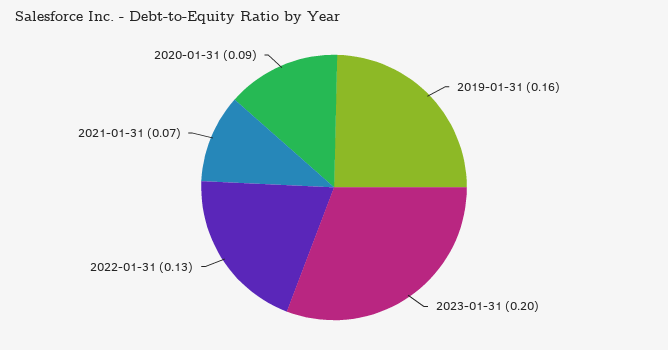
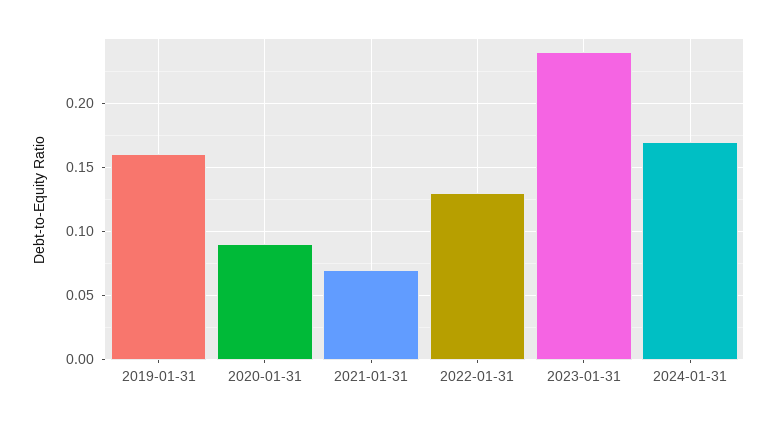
2023-01-31: 0.2 -> 0.24
2024-01-31: none -> 0.17

